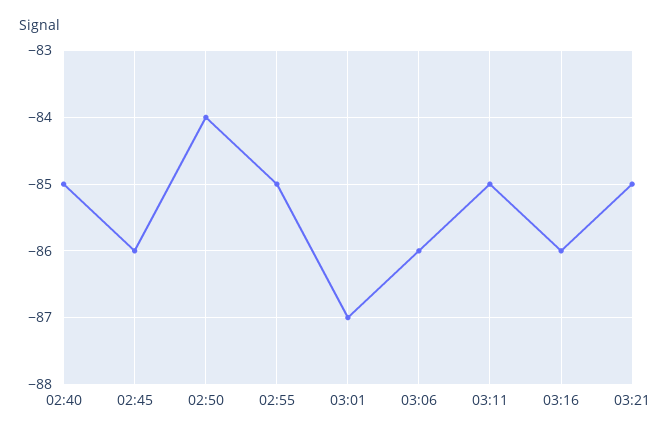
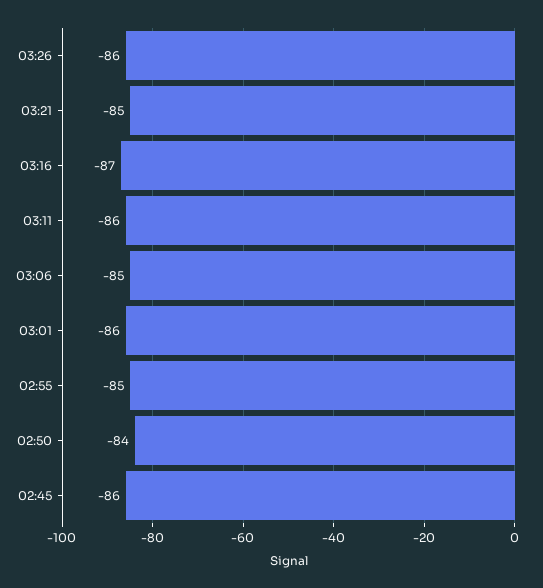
02:40: -85 -> none
03:01: -87 -> -86
03:06: -86 -> -85
03:11: -85 -> -86
03:16: -86 -> -87
03:26: none -> -86

